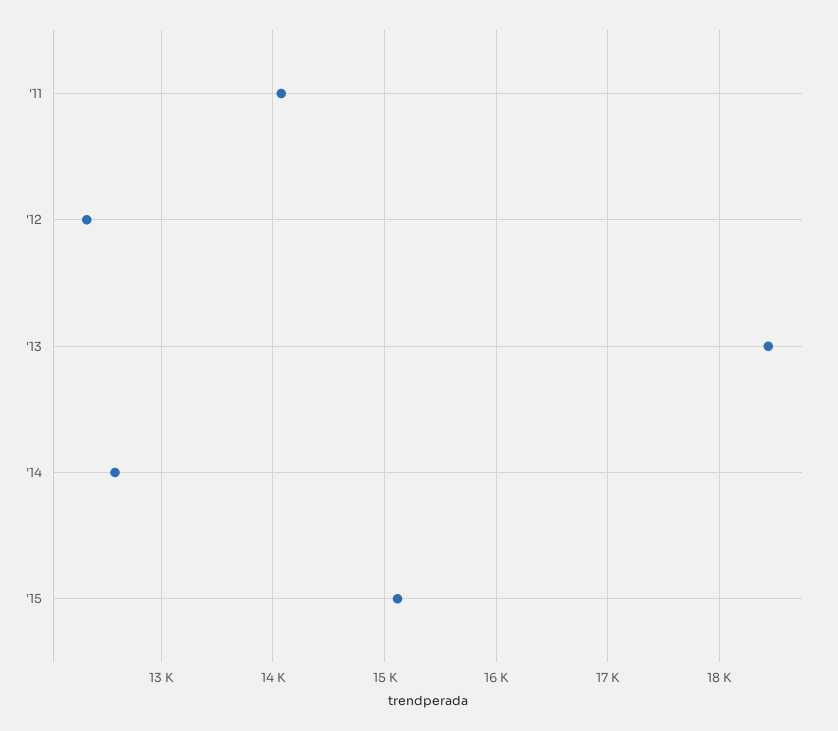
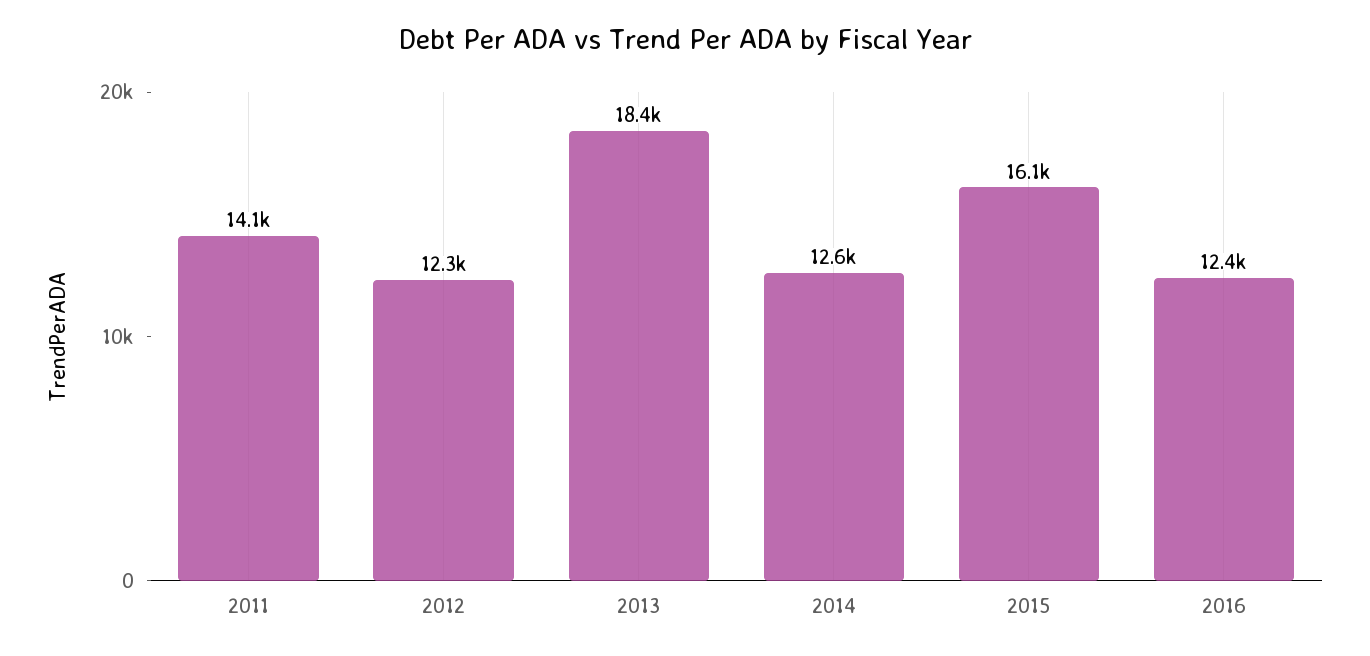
'15: 15100 -> 16100
2016: none -> 12400

